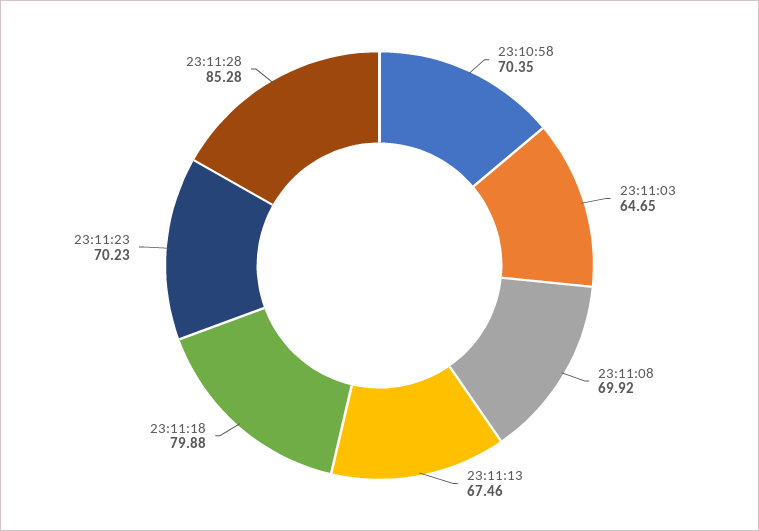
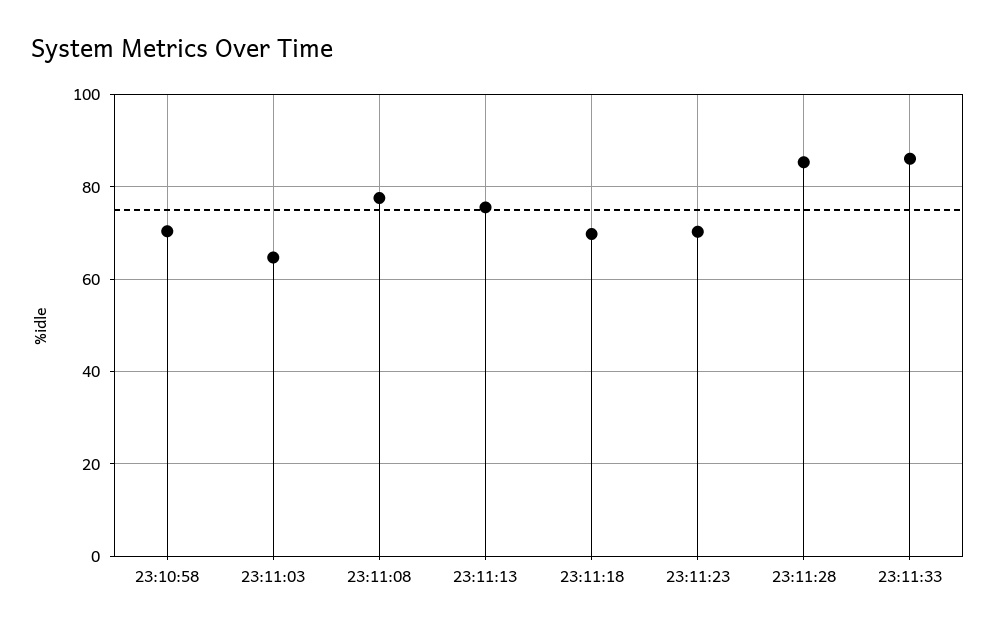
23:11:08: 69.92 -> 78
23:11:13: 67.46 -> 76
23:11:18: 79.88 -> 70
23:11:33: none -> 86

